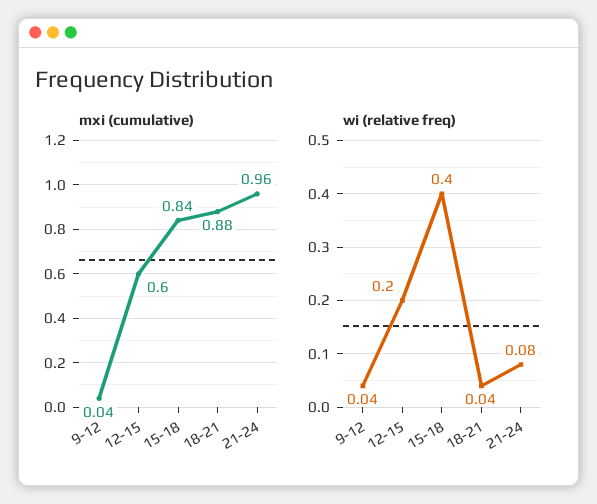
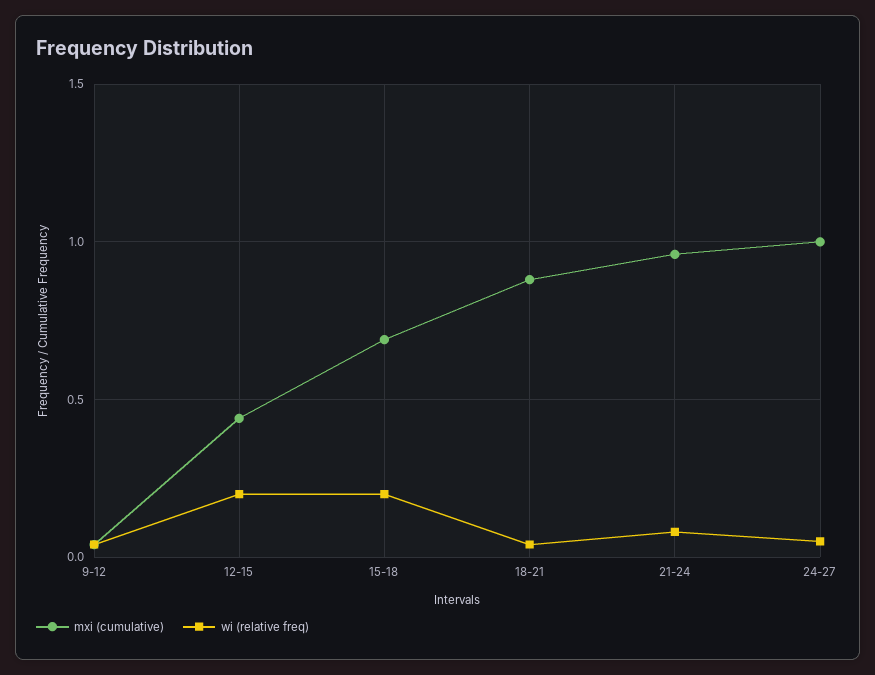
mxi (cumulative), 12-15: 0.6 -> 0.45
mxi (cumulative), 15-18: 0.84 -> 0.7
wi (relative freq), 15-18: 0.4 -> 0.2
mxi (cumulative), 24-27: none -> 1
wi (relative freq), 24-27: none -> 0.05

